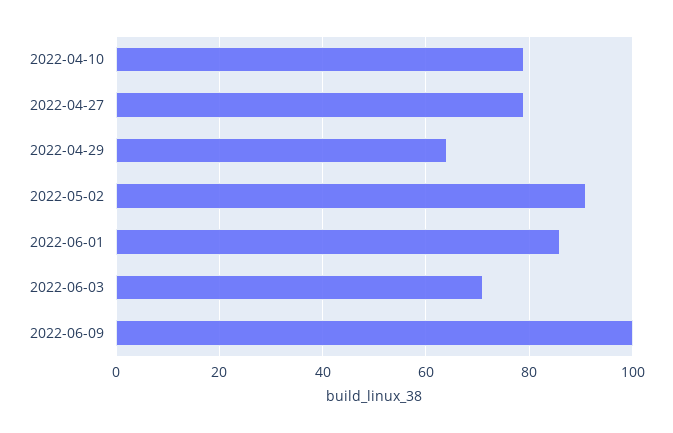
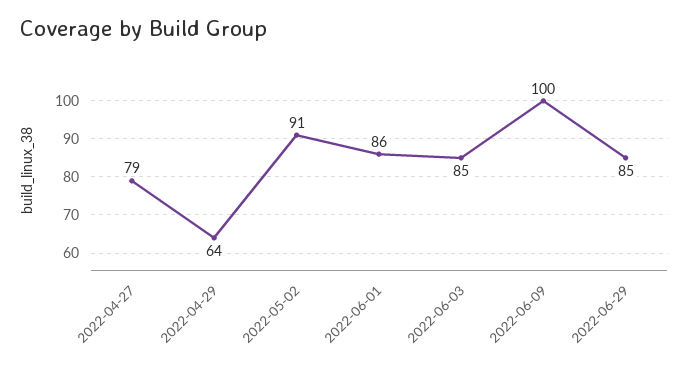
2022-04-10: 80 -> none
2022-06-03: 70 -> 85
2022-06-29: none -> 85

